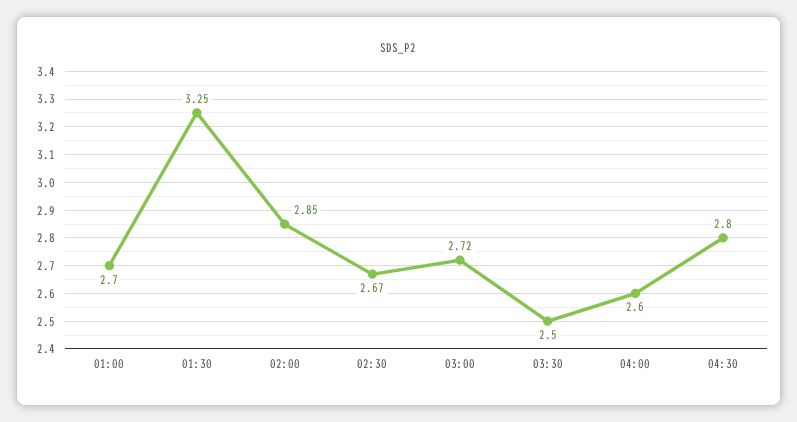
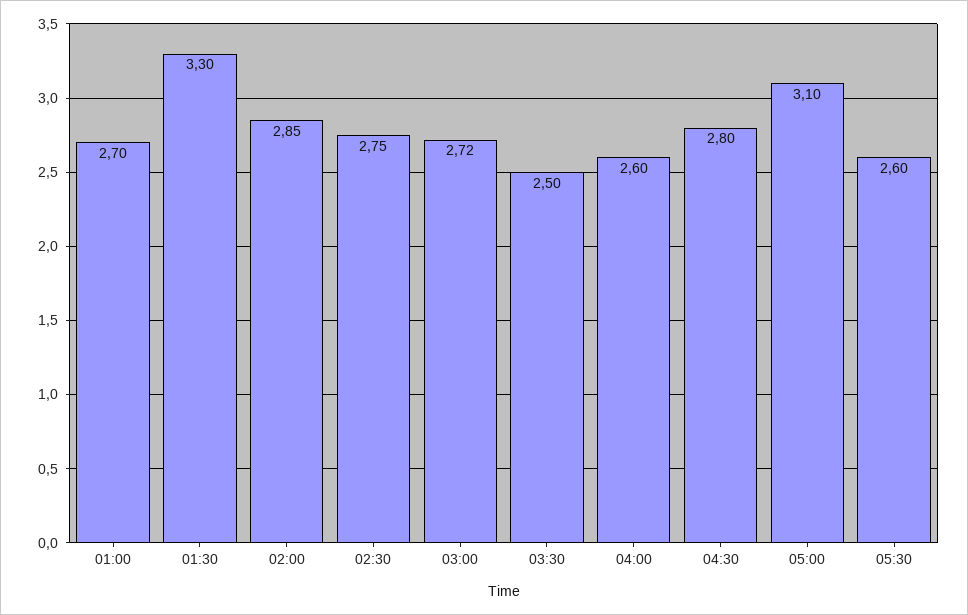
01:30: 3.25 -> 3.3
02:30: 2.67 -> 2.75
05:00: none -> 3.1
05:30: none -> 2.6

